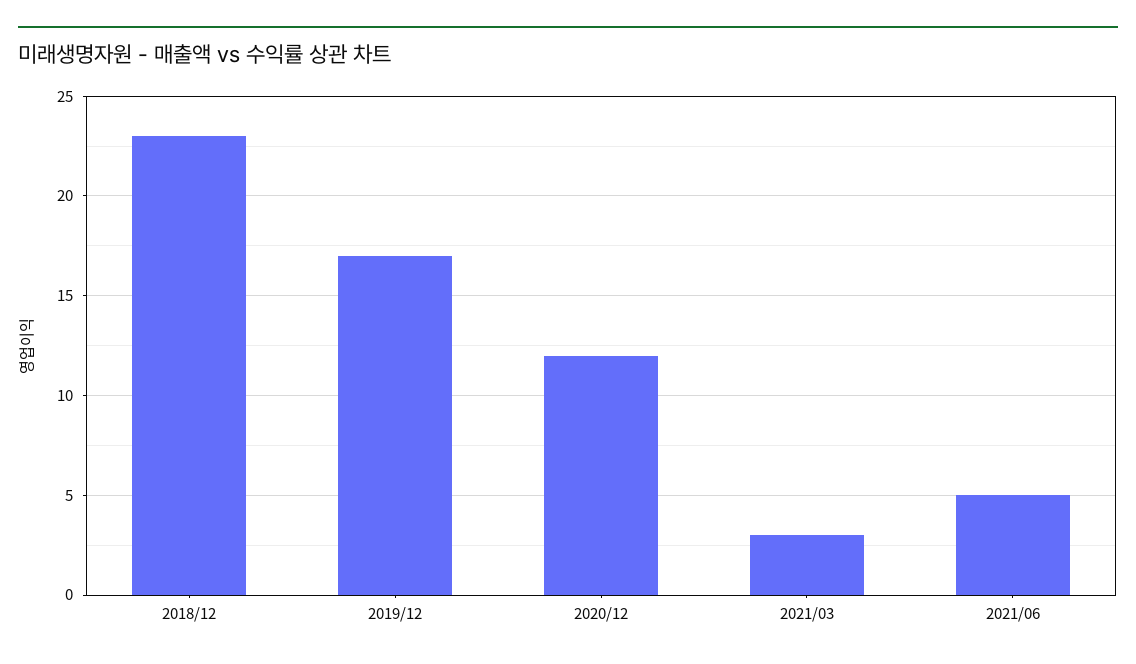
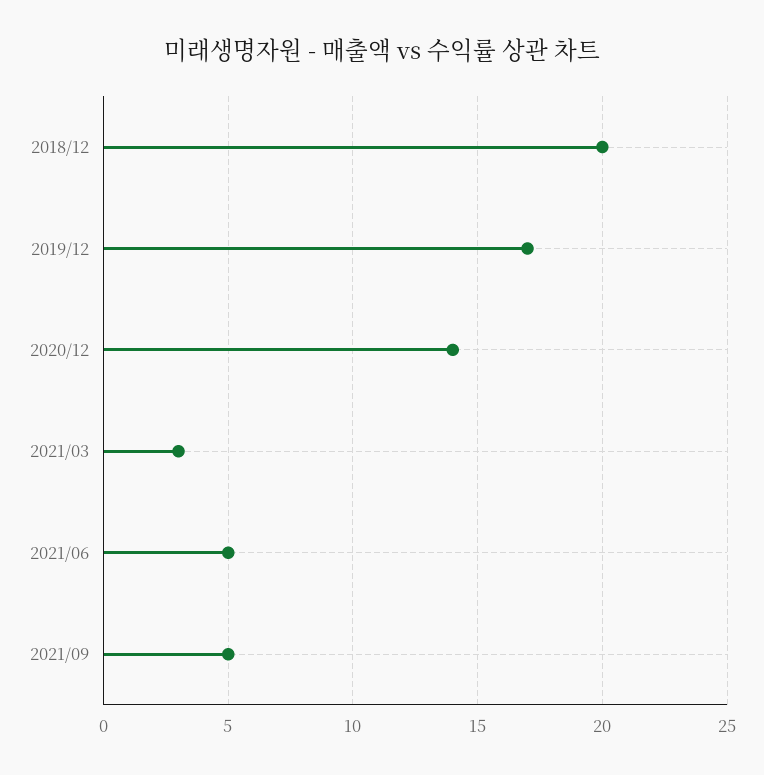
2018/12: 23 -> 20
2020/12: 12 -> 14
2021/09: none -> 5

